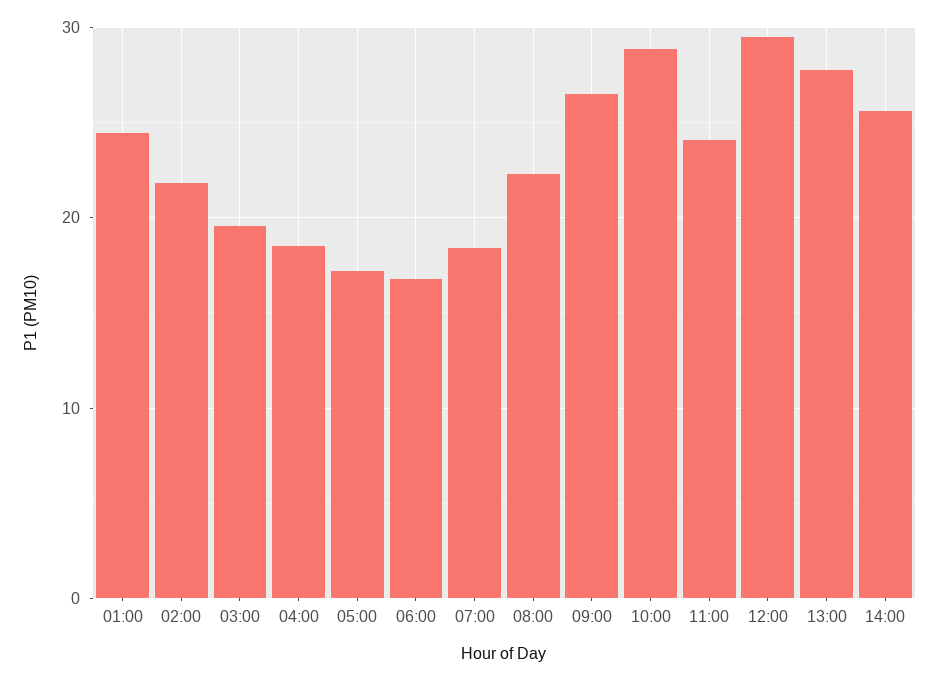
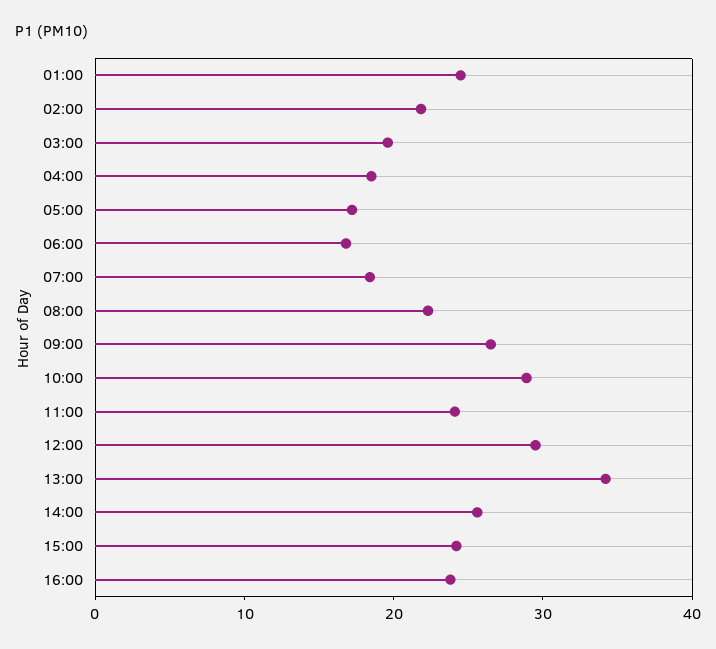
13:00: 28 -> 34
15:00: none -> 24
16:00: none -> 24

